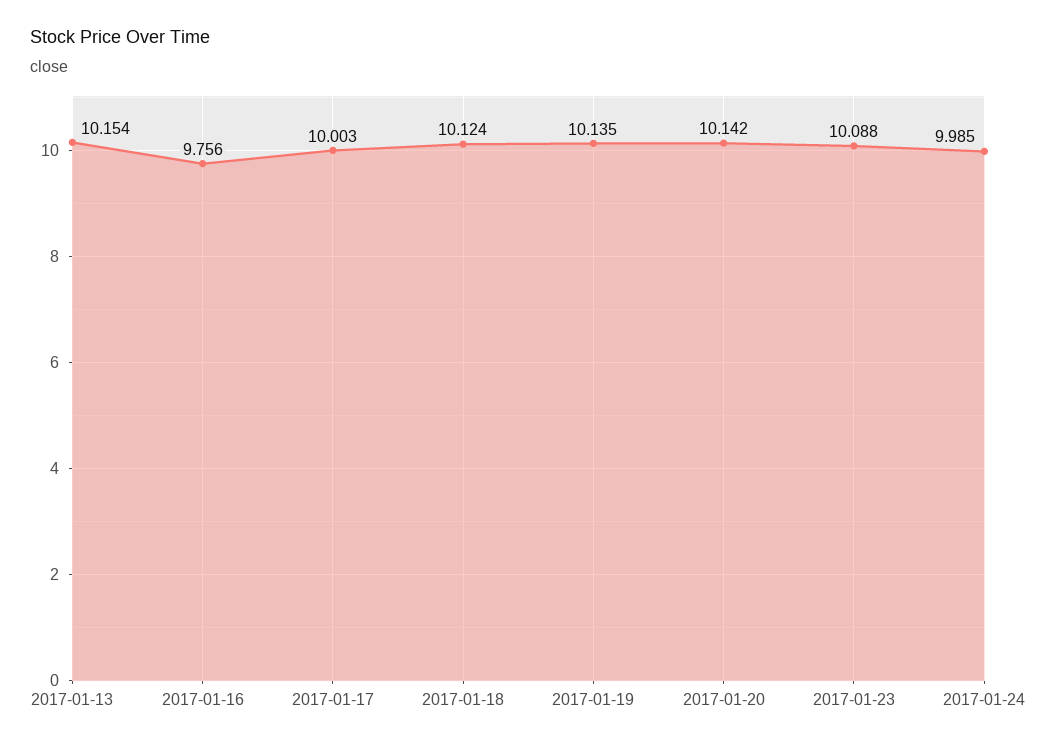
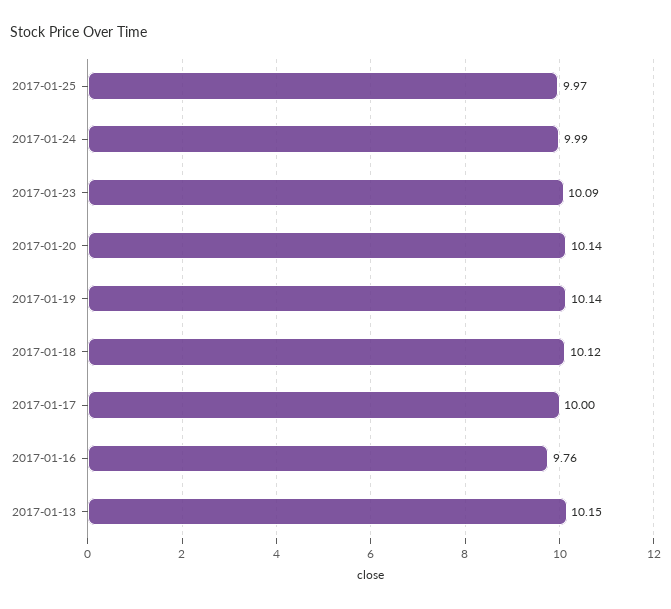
2017-01-25: none -> 9.97

